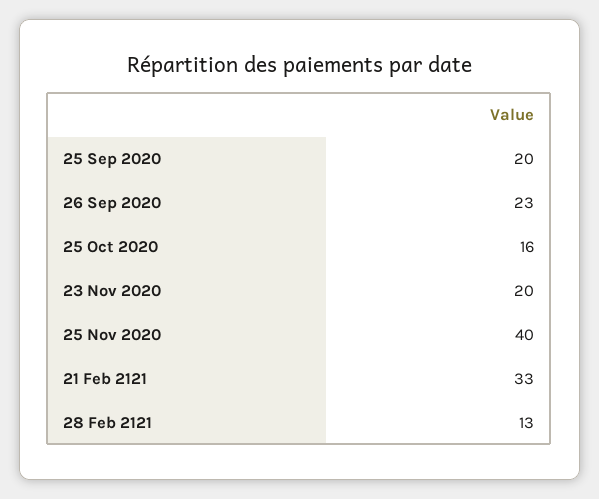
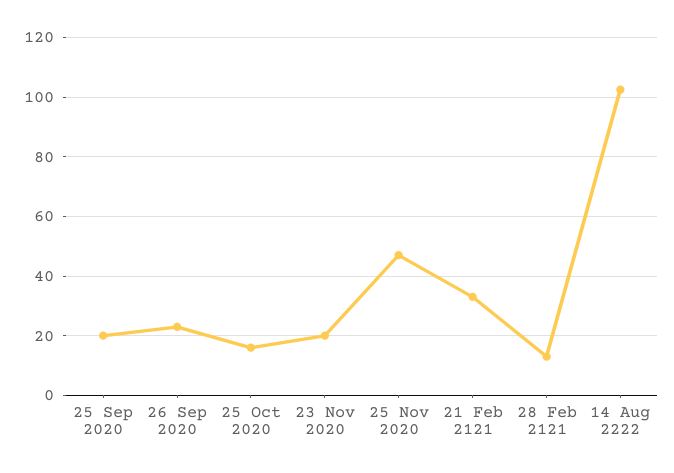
25 Nov 2020: 40 -> 47.5
14 Aug 2222: none -> 102.5

